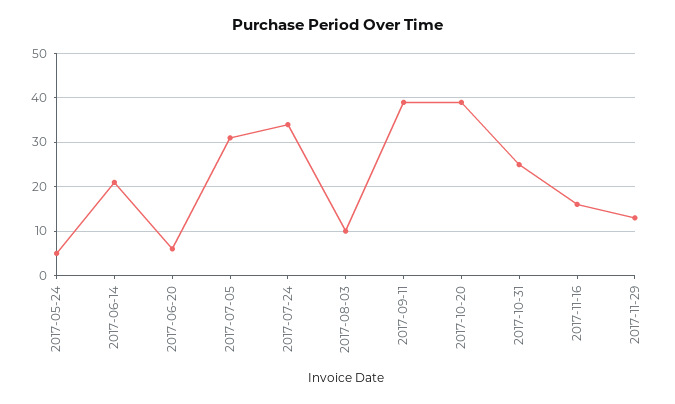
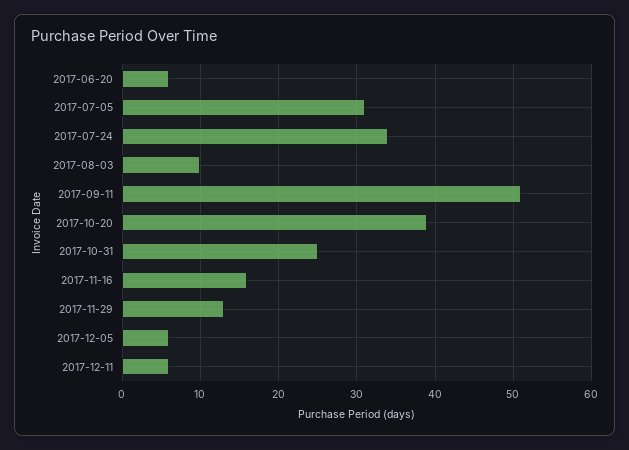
2017-05-24: 5 -> none
2017-06-14: 20 -> none
2017-09-11: 40 -> 51
2017-12-05: none -> 6
2017-12-11: none -> 6

